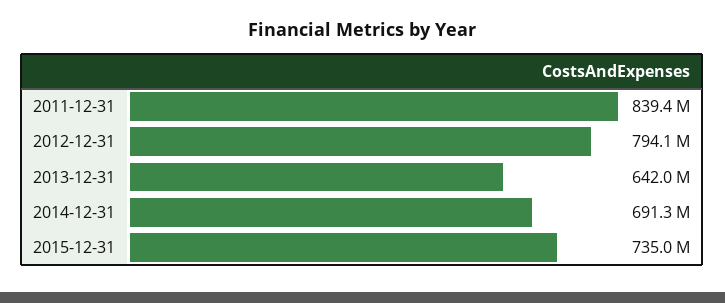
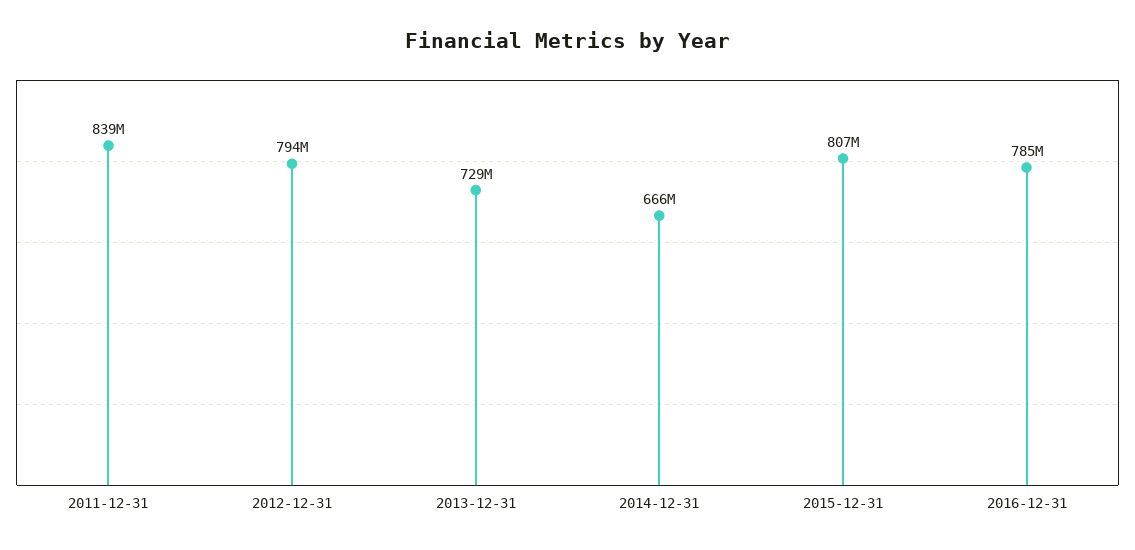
2013-12-31: 642000000 -> 729000000
2014-12-31: 691300000 -> 666000000
2015-12-31: 735000000 -> 807000000
2016-12-31: none -> 785000000

